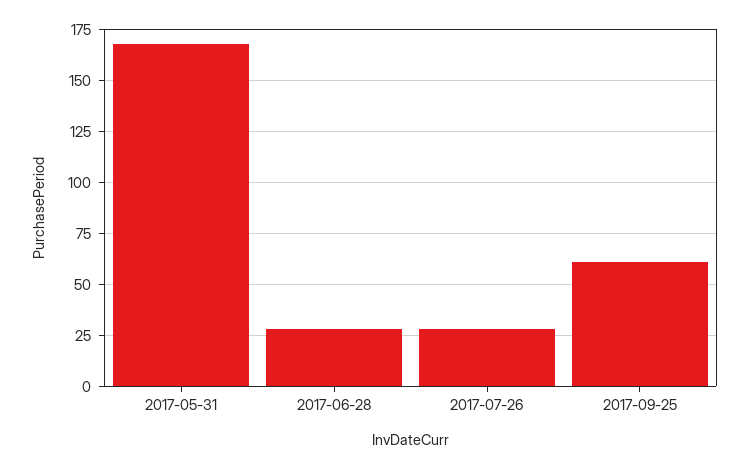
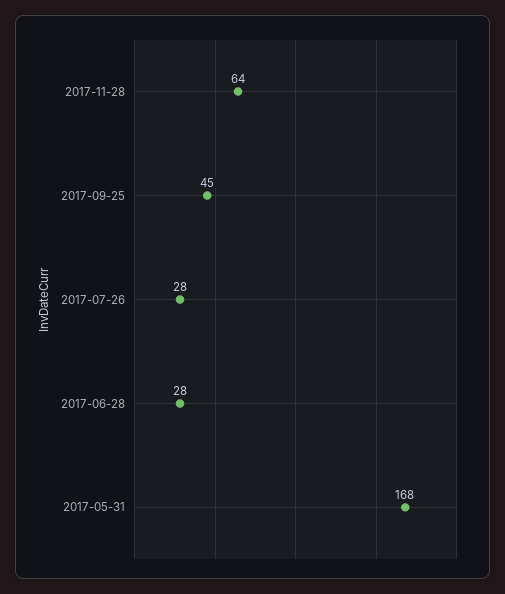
2017-09-25: 60 -> 45
2017-11-28: none -> 64

